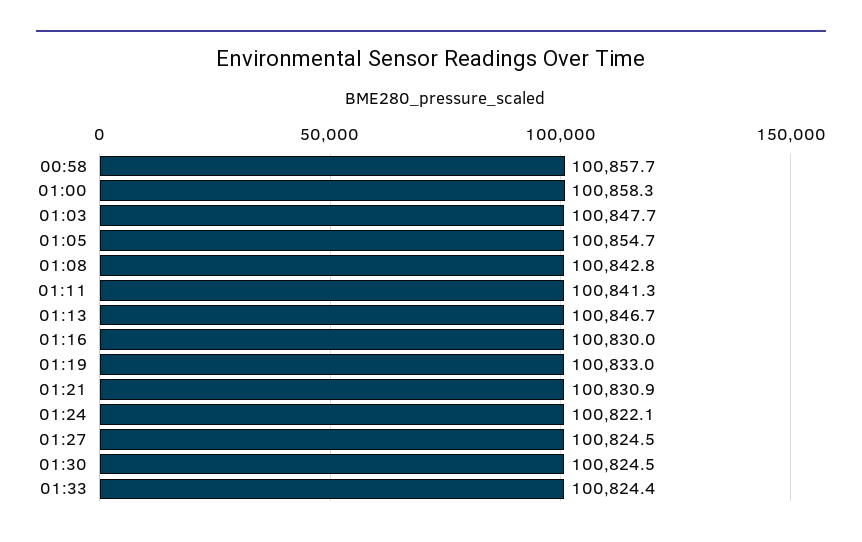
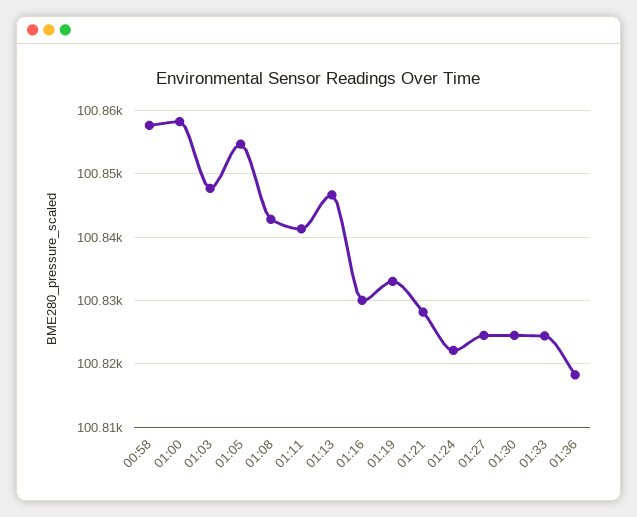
01:21: 100830.9 -> 100828
01:36: none -> 100818

